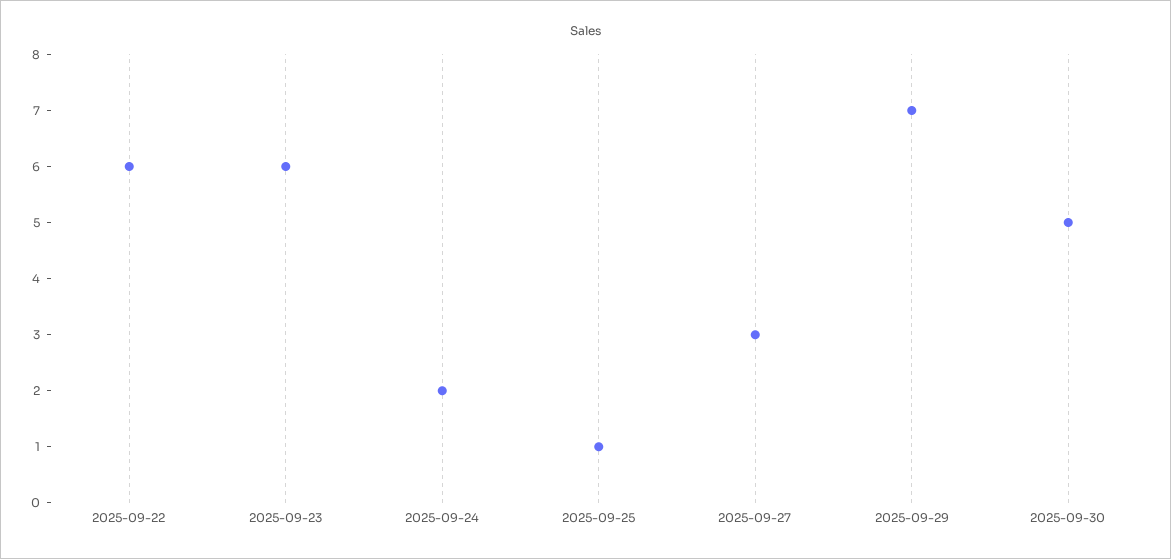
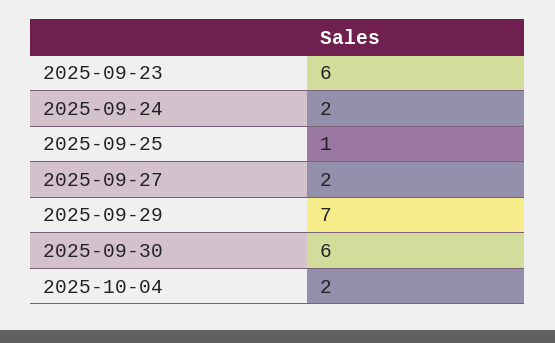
2025-09-22: 6 -> none
2025-09-27: 3 -> 2
2025-09-30: 5 -> 6
2025-10-04: none -> 2

